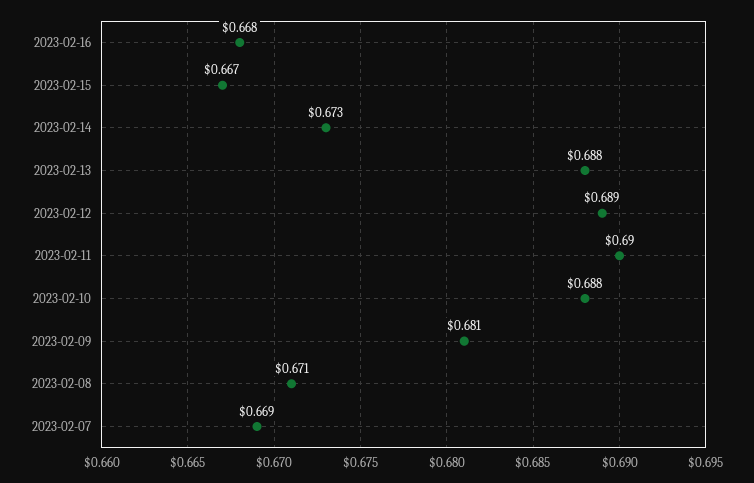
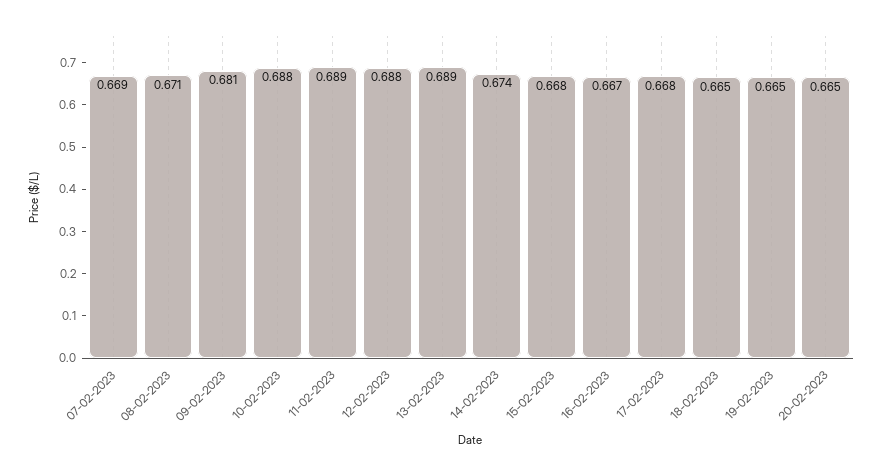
2023-02-16: 0.668 -> 0.667
2023-02-15: 0.667 -> 0.668
2023-02-14: 0.673 -> 0.674
2023-02-13: 0.688 -> 0.689
2023-02-12: 0.689 -> 0.688
2023-02-11: 0.69 -> 0.689
17-02-2023: none -> 0.668
18-02-2023: none -> 0.665
19-02-2023: none -> 0.665
20-02-2023: none -> 0.665

